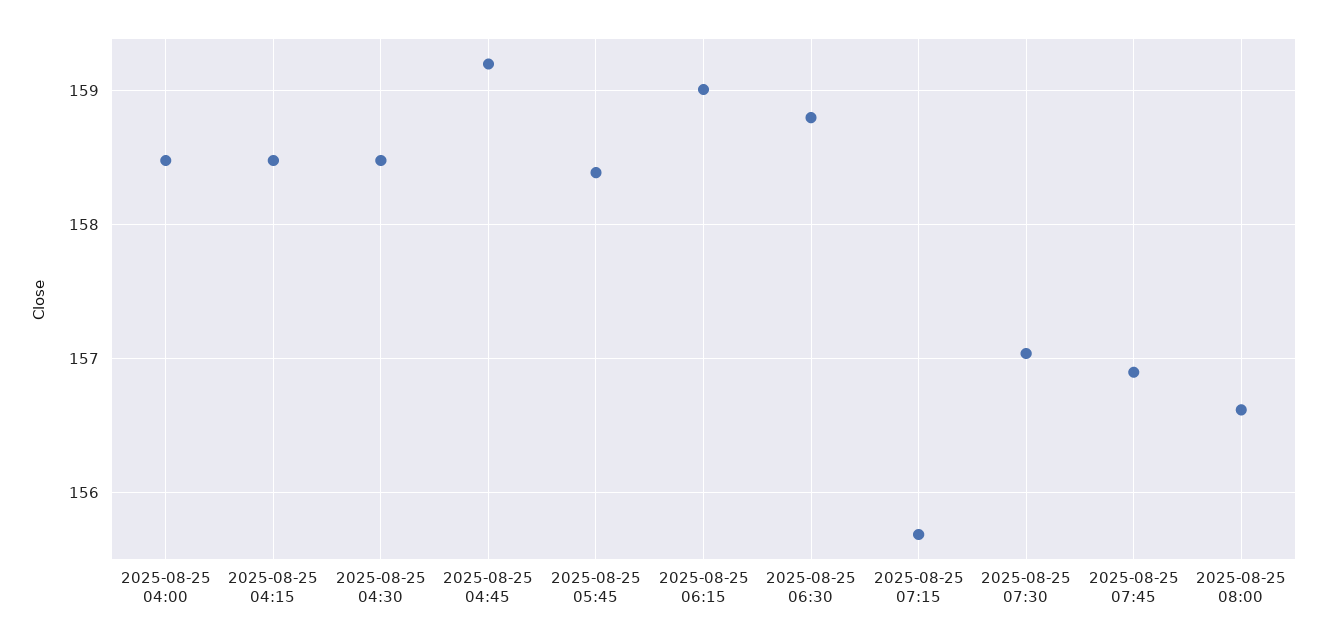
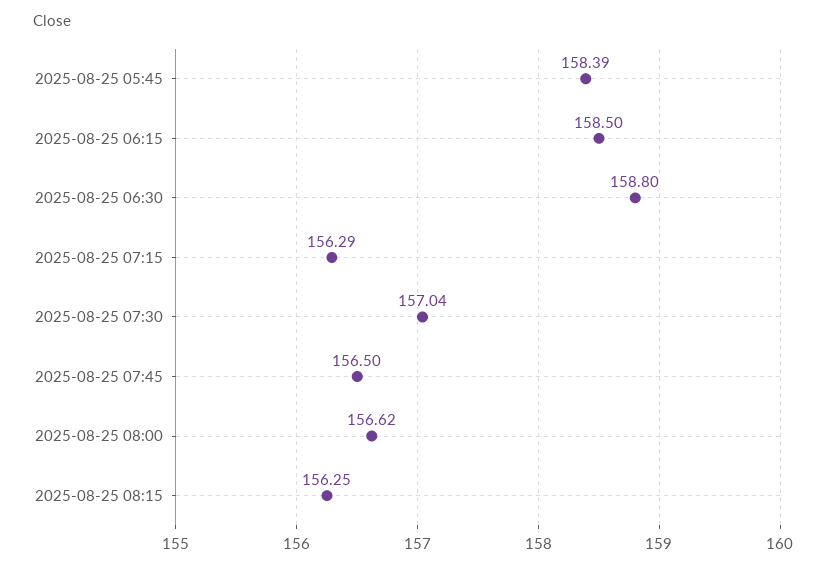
2025-08-25 04:00: 158.5 -> none
2025-08-25 04:15: 158.5 -> none
2025-08-25 04:30: 158.5 -> none
2025-08-25 04:45: 159.2 -> none
2025-08-25 06:15: 159 -> 158.5
2025-08-25 07:15: 155.7 -> 156.29
2025-08-25 07:45: 156.9 -> 156.5
2025-08-25 08:15: none -> 156.25

